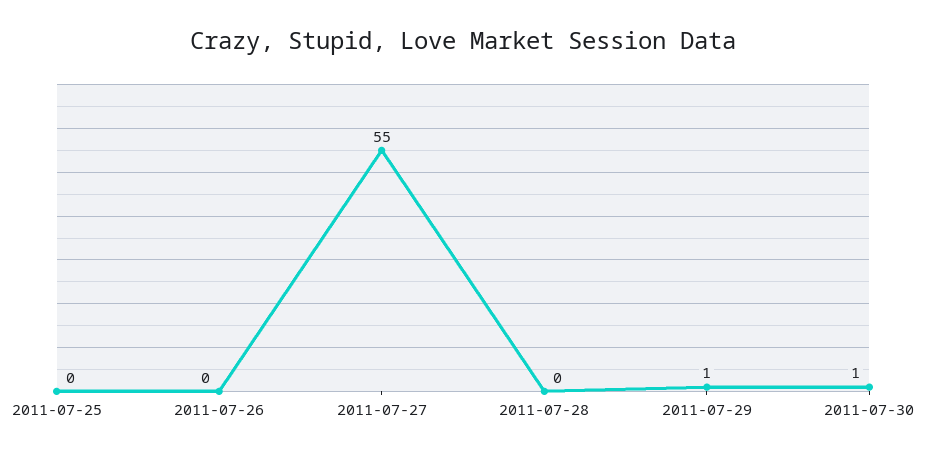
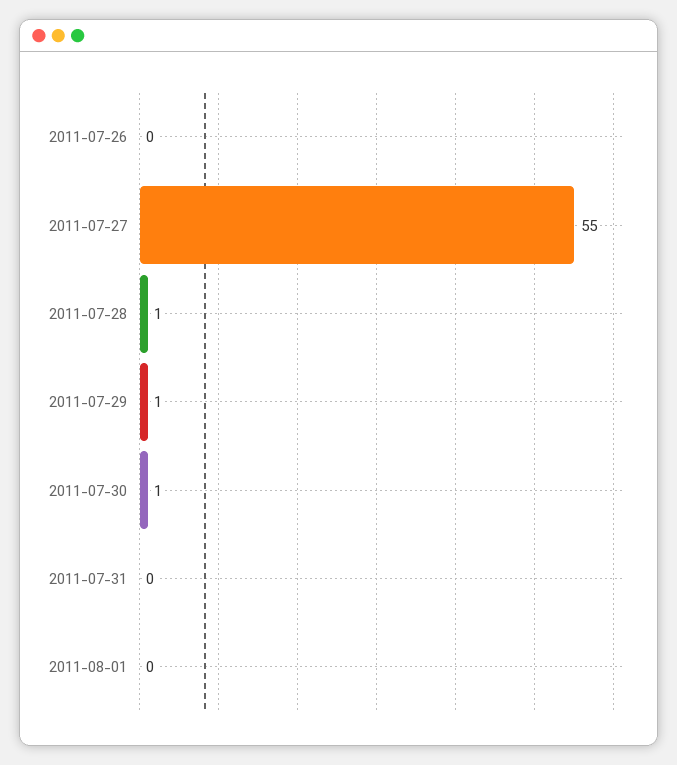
2011-07-25: 0 -> none
2011-07-28: 0 -> 1
2011-07-31: none -> 0
2011-08-01: none -> 0

